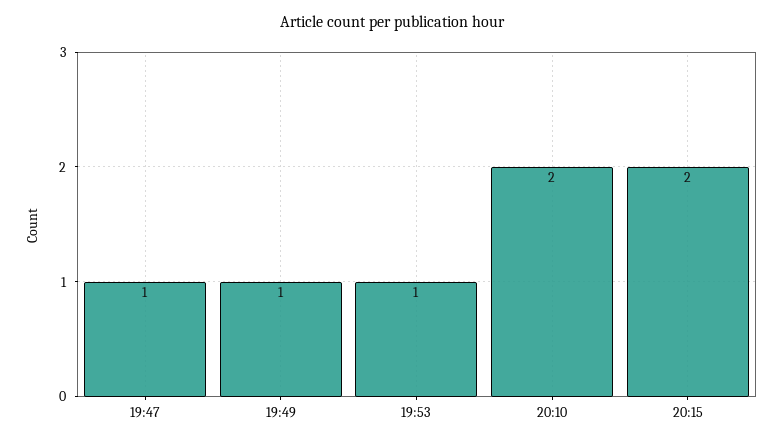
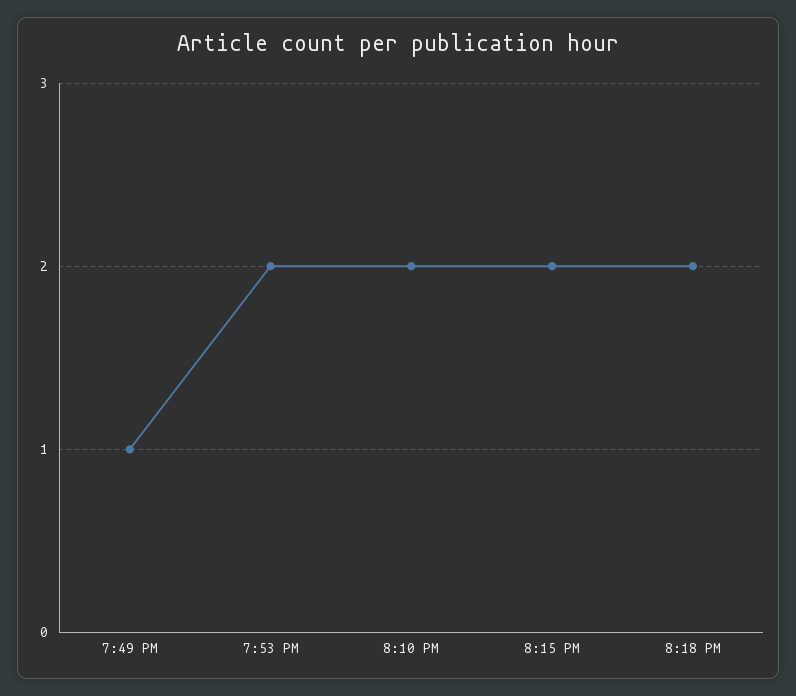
19:47: 1 -> none
19:53: 1 -> 2
8:18 PM: none -> 2

